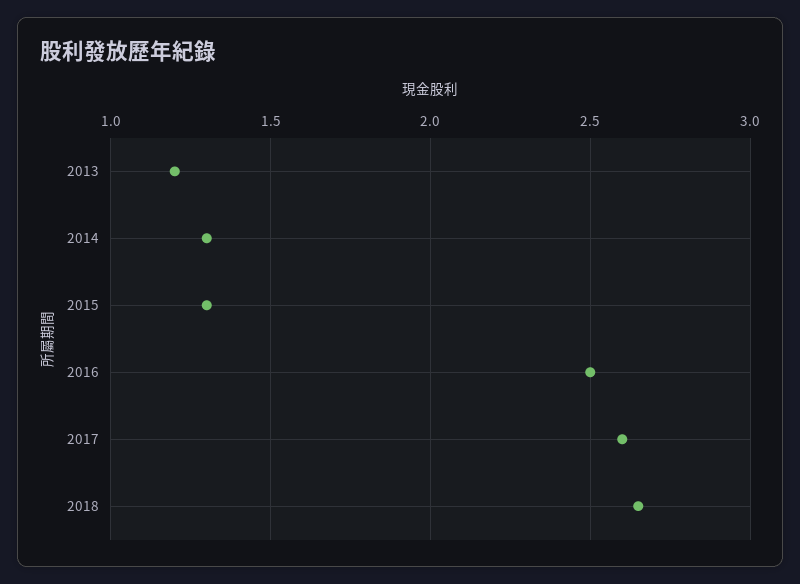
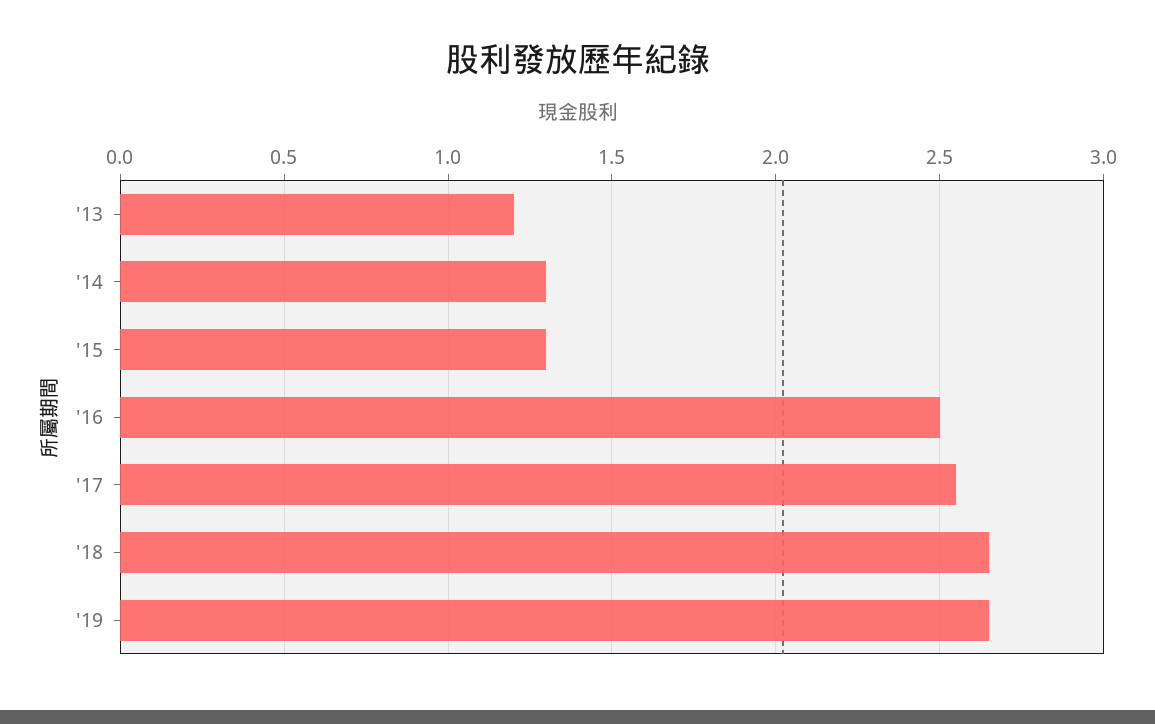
2017: 2.6 -> 2.55
'19: none -> 2.65

